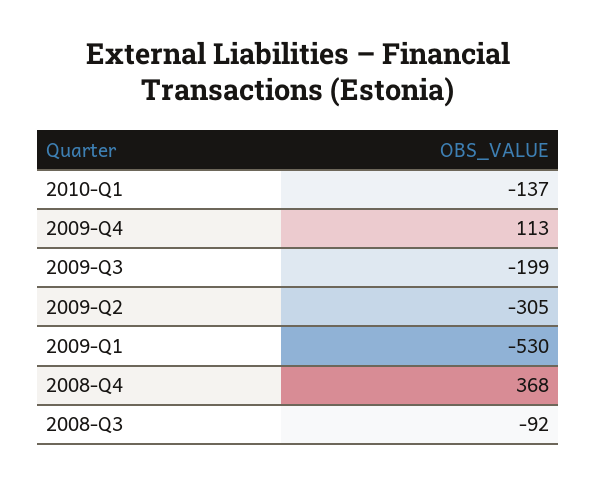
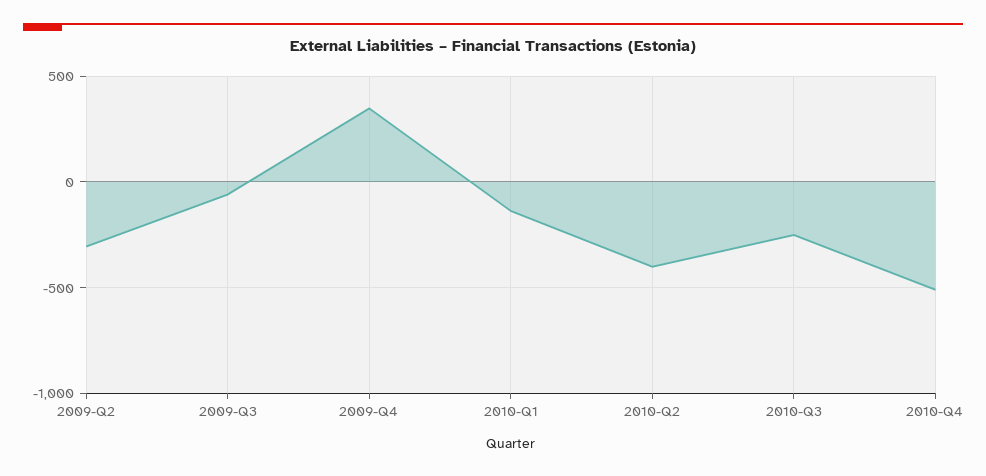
2009-Q4: 113 -> 350
2009-Q3: -199 -> -50
2009-Q1: -530 -> none
2008-Q4: 368 -> none
2008-Q3: -92 -> none
2010-Q2: none -> -400
2010-Q3: none -> -250
2010-Q4: none -> -500

